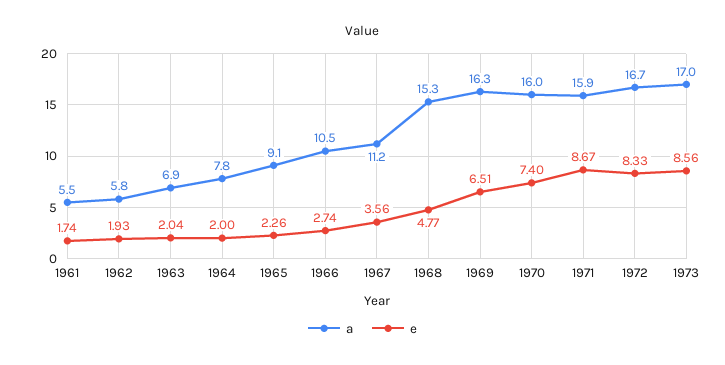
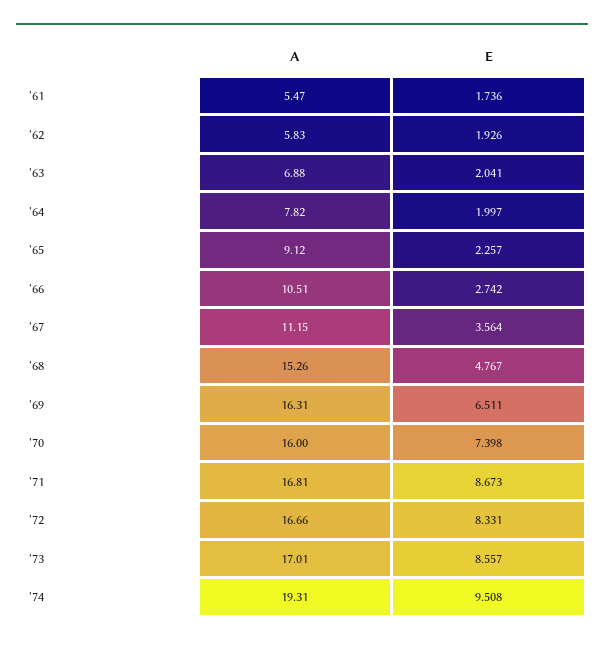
a, 1971: 15.9 -> 16.81
a, '74: none -> 19.31
e, '74: none -> 9.508

